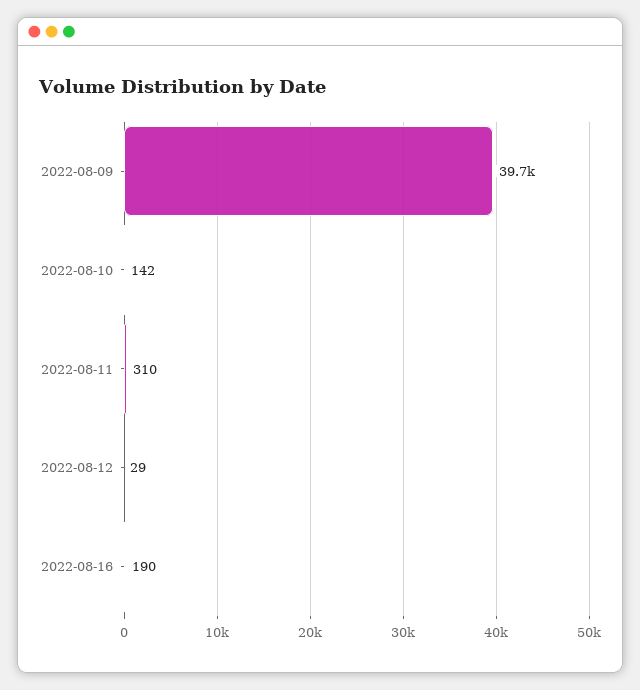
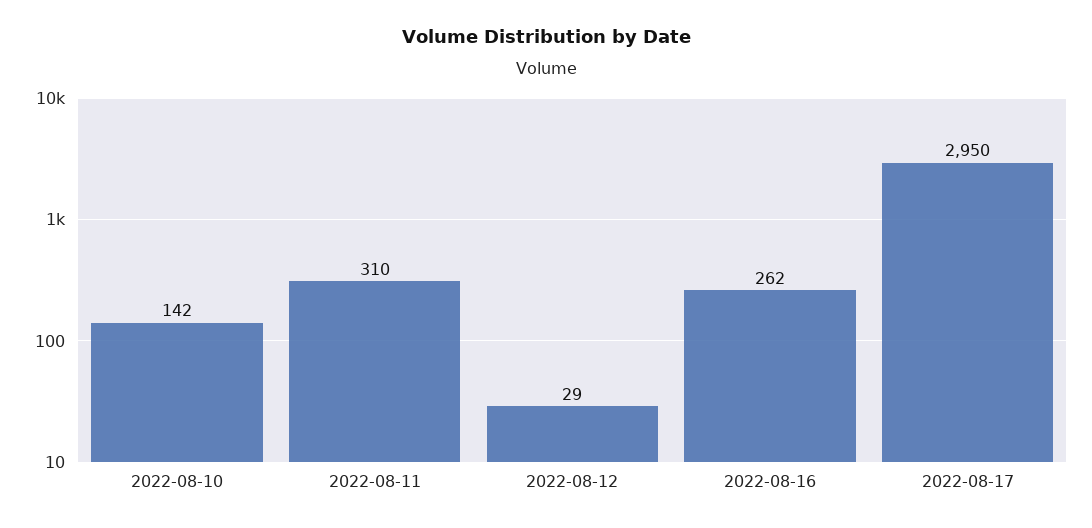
2022-08-09: 39700 -> none
2022-08-16: 190 -> 262
2022-08-17: none -> 2950

